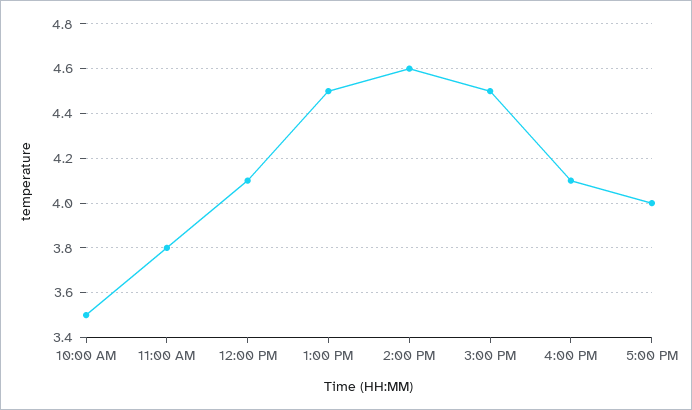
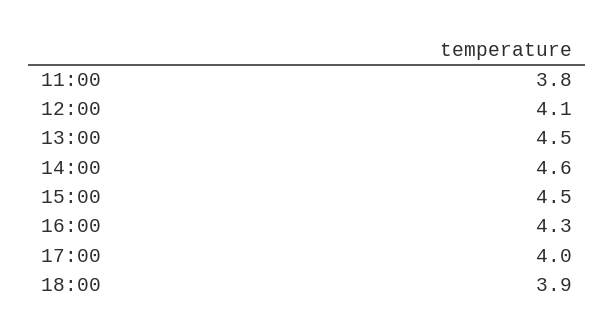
10:00 AM: 3.5 -> none
4:00 PM: 4.1 -> 4.3
18:00: none -> 3.9

